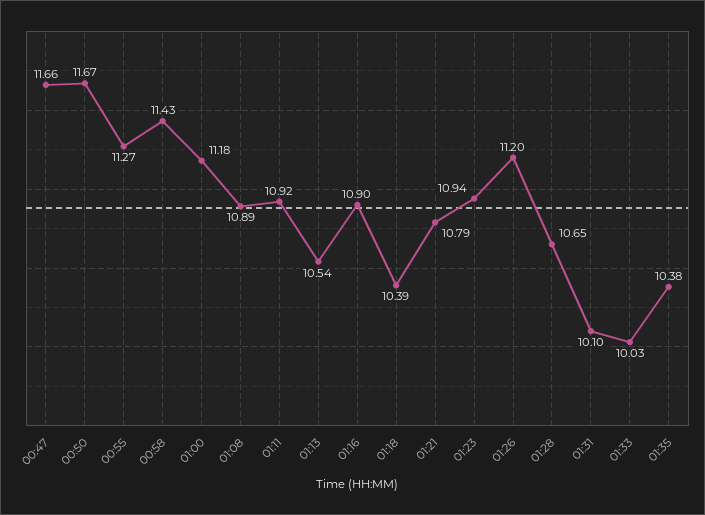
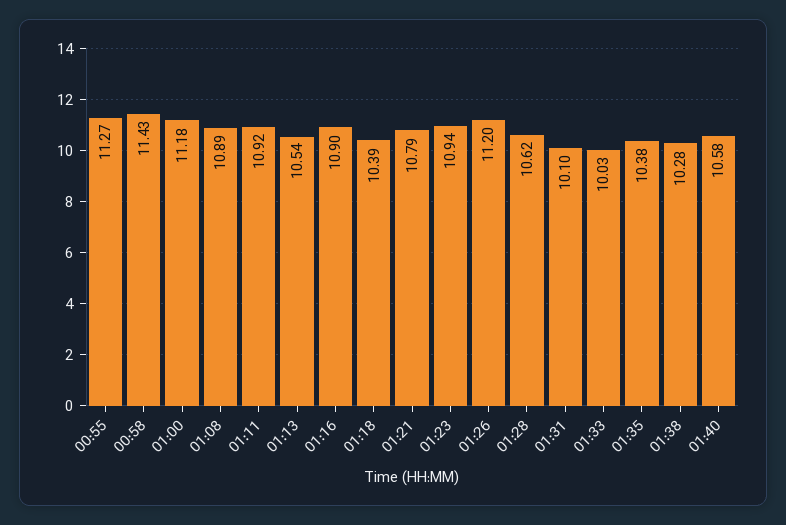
00:47: 11.66 -> none
00:50: 11.67 -> none
01:28: 10.65 -> 10.62
01:38: none -> 10.28
01:40: none -> 10.58

